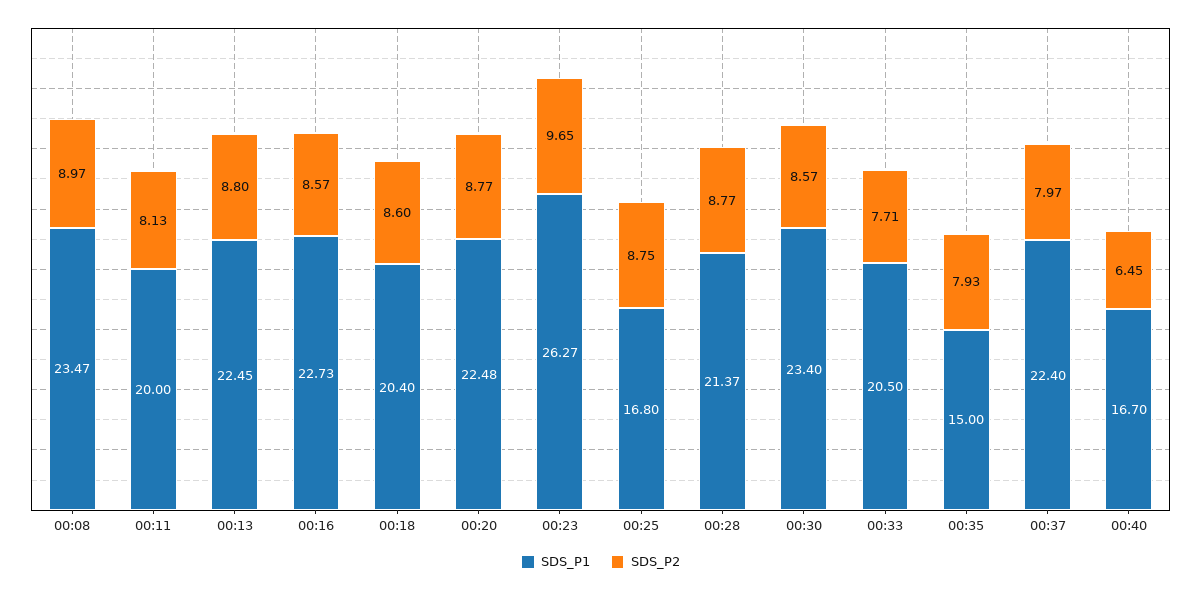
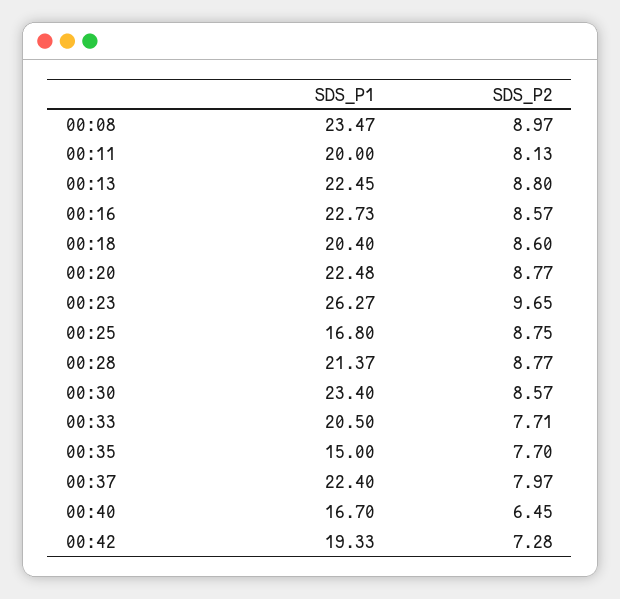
SDS_P2, 00:35: 7.93 -> 7.7
SDS_P1, 00:42: none -> 19.33
SDS_P2, 00:42: none -> 7.28

